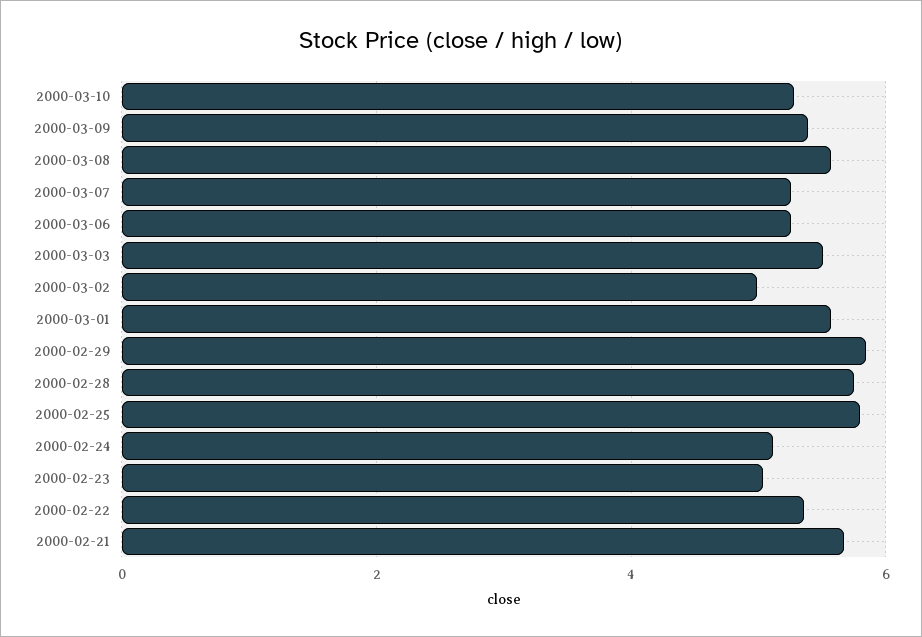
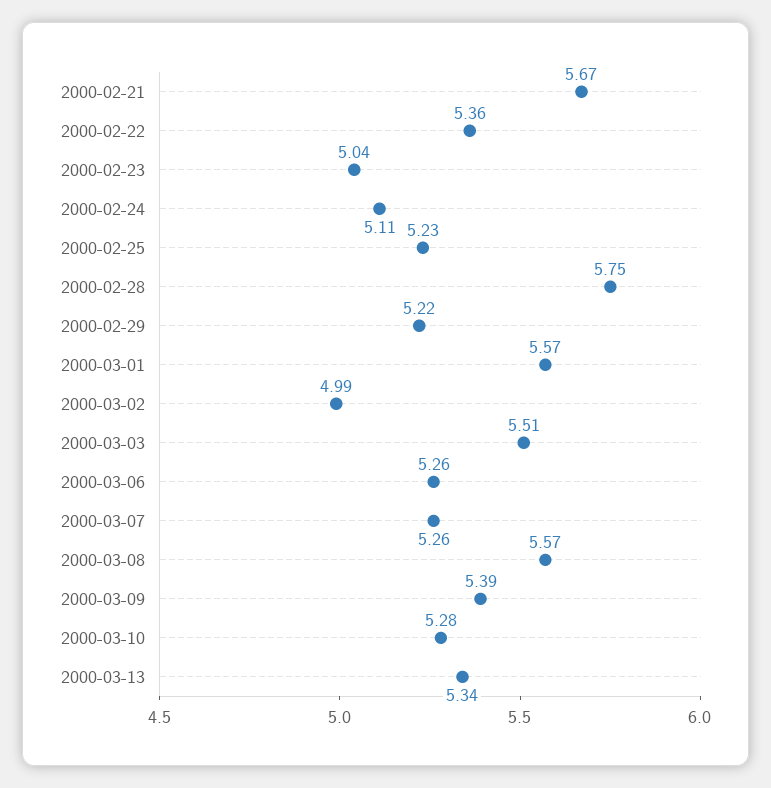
2000-02-29: 5.8 -> 5.22
2000-02-25: 5.8 -> 5.23
2000-03-13: none -> 5.34

